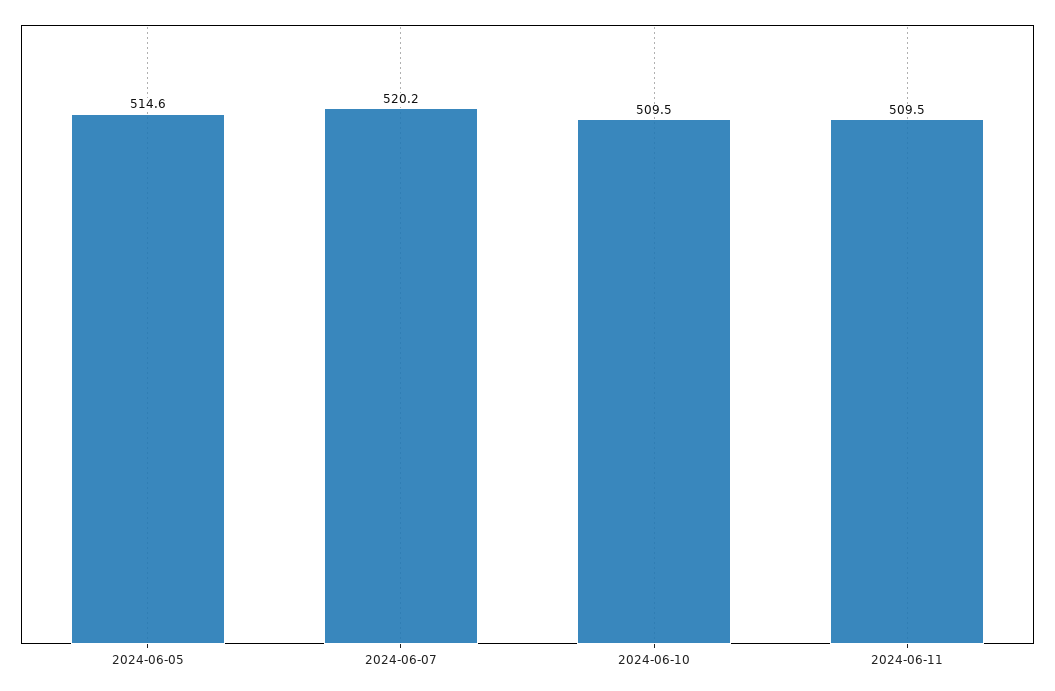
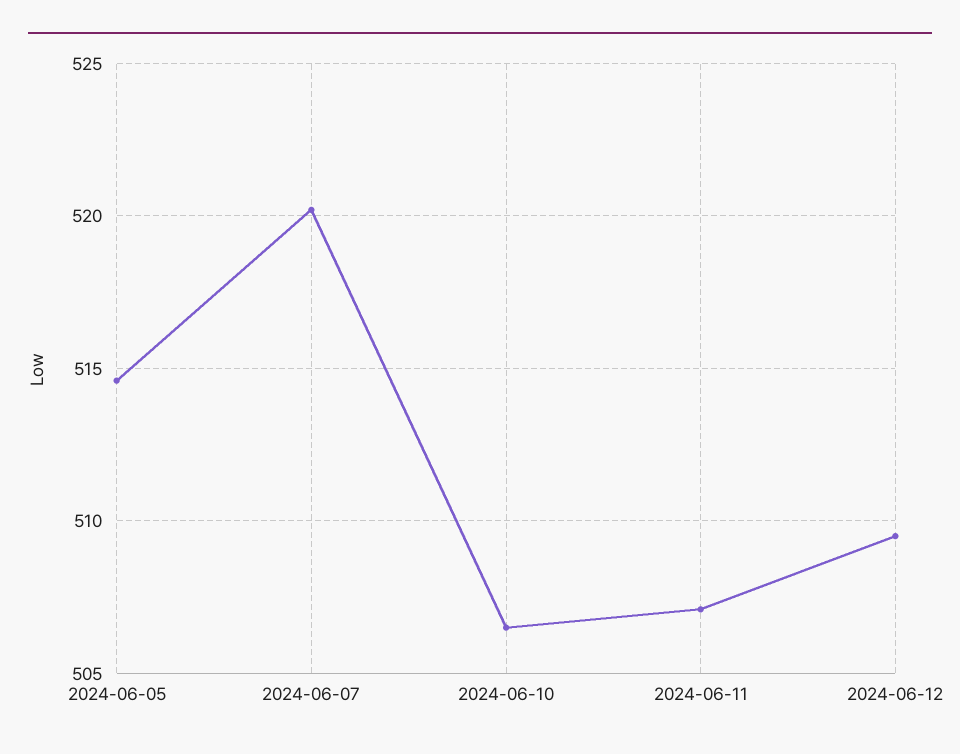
2024-06-10: 509.5 -> 506.5
2024-06-11: 509.5 -> 507
2024-06-12: none -> 509.5

